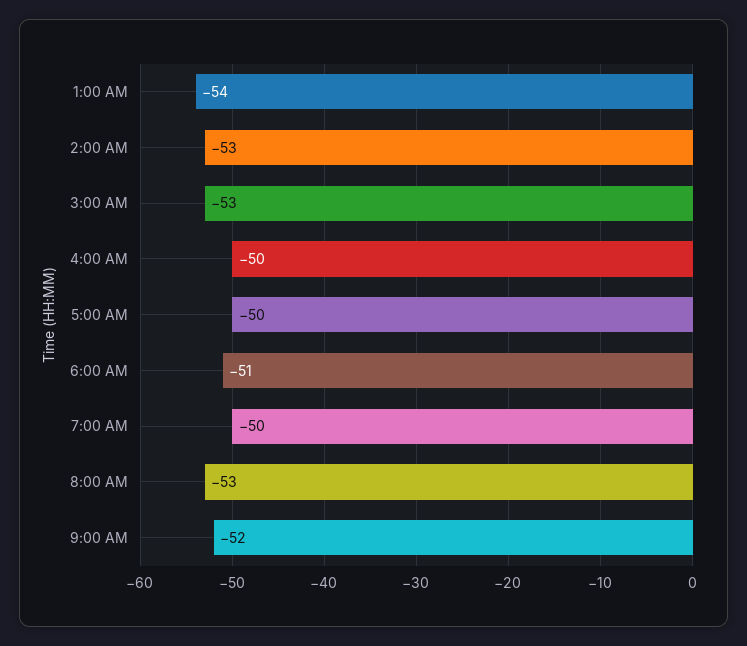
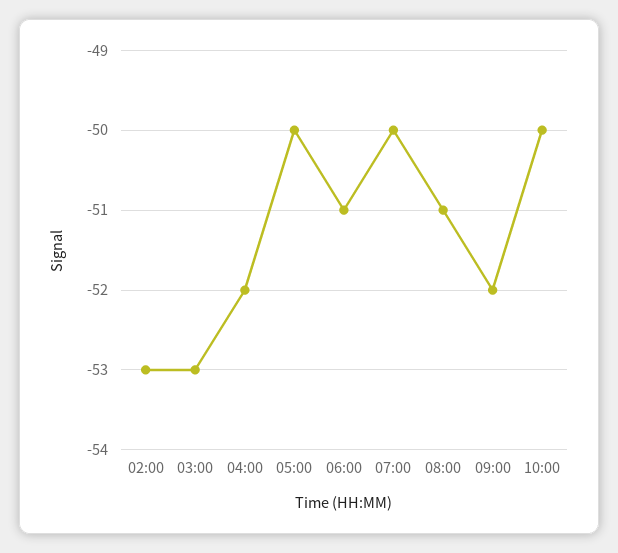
1:00 AM: -54 -> none
4:00 AM: -50 -> -52
8:00 AM: -53 -> -51
10:00: none -> -50

